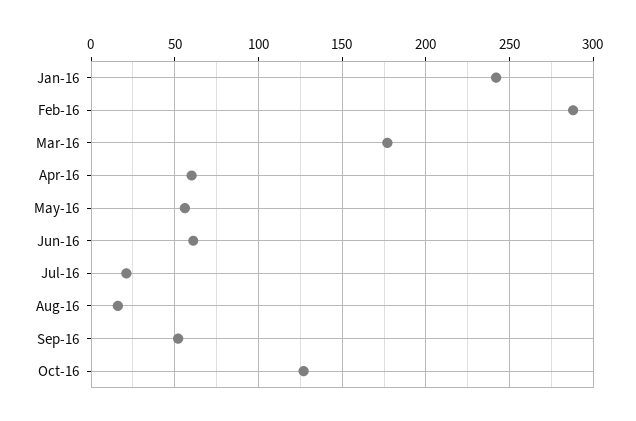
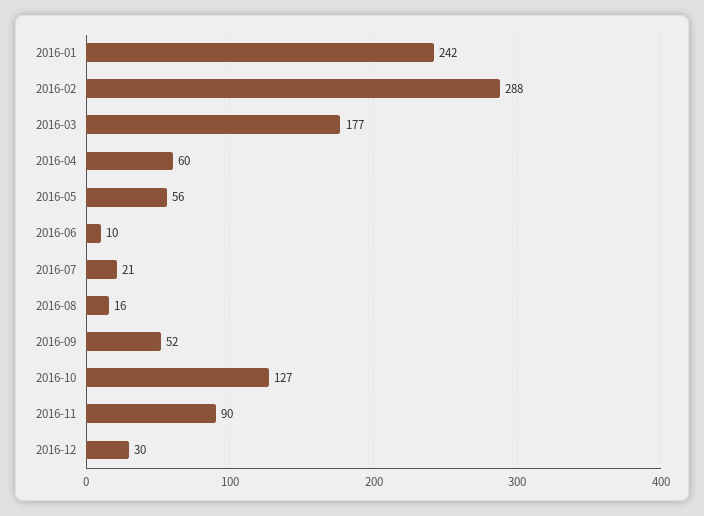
Jun-16: 60 -> 10
2016-11: none -> 90
2016-12: none -> 30

